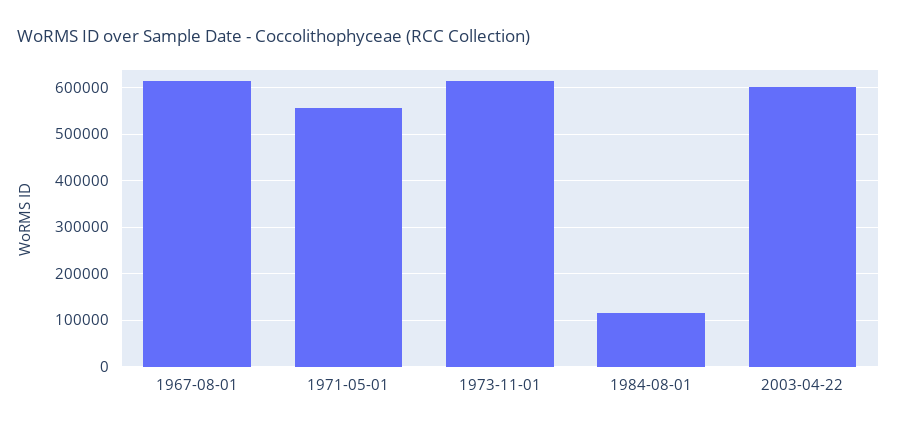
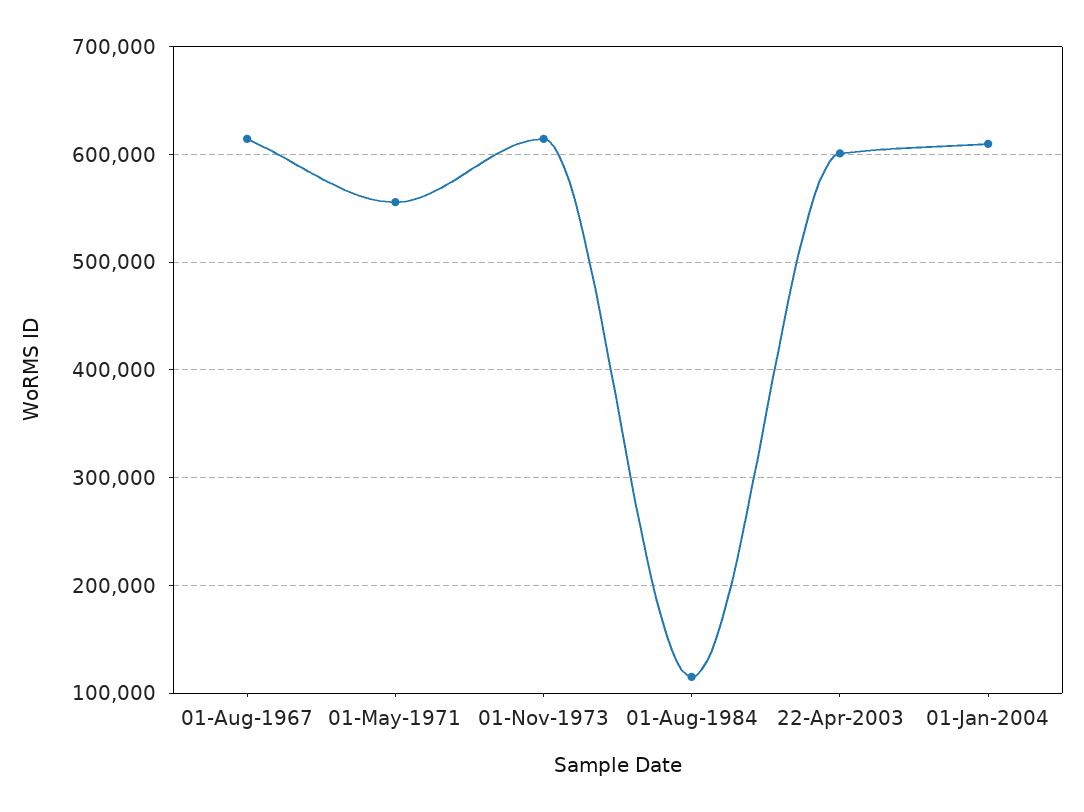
01-Jan-2004: none -> 610000

